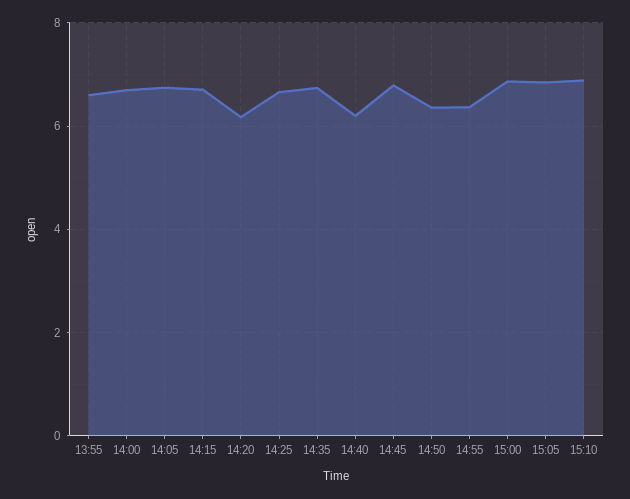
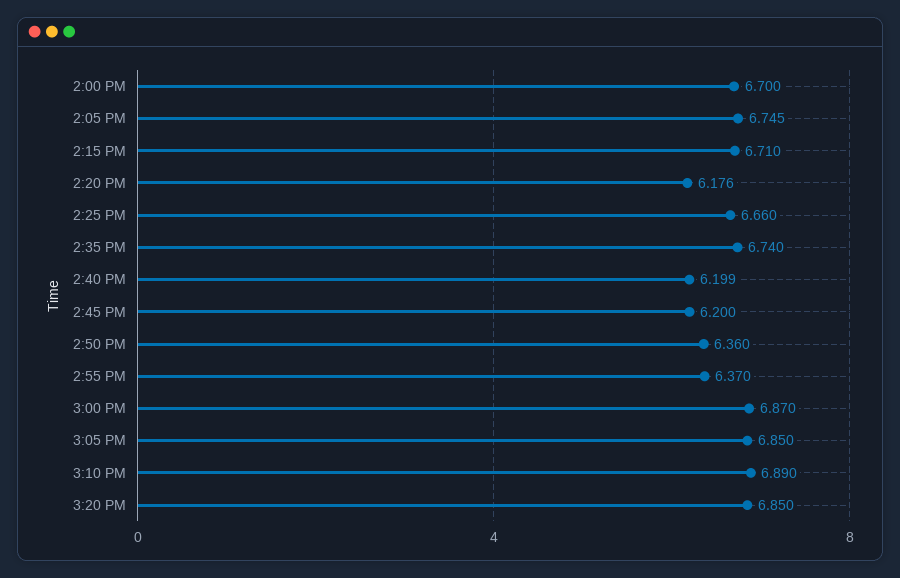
13:55: 6.6 -> none
14:45: 6.8 -> 6.2
3:20 PM: none -> 6.85

